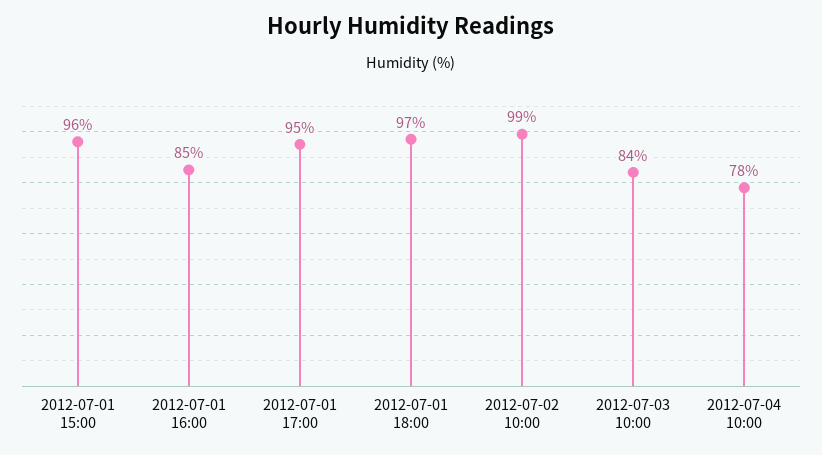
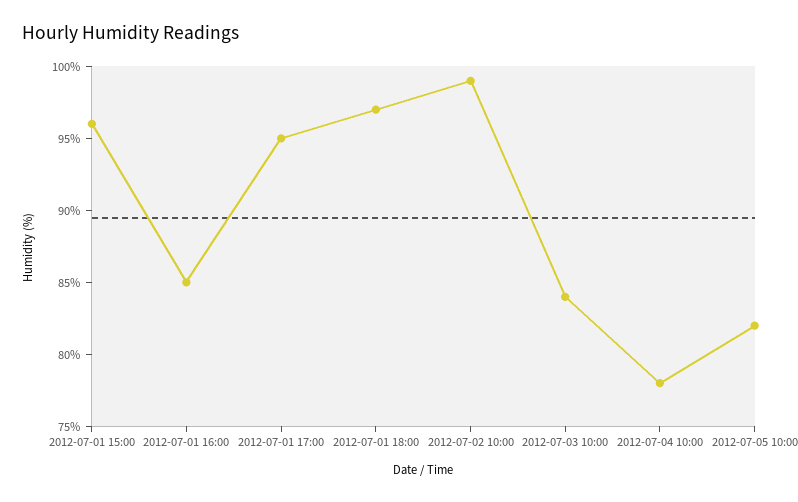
2012-07-05 10:00: none -> 82

